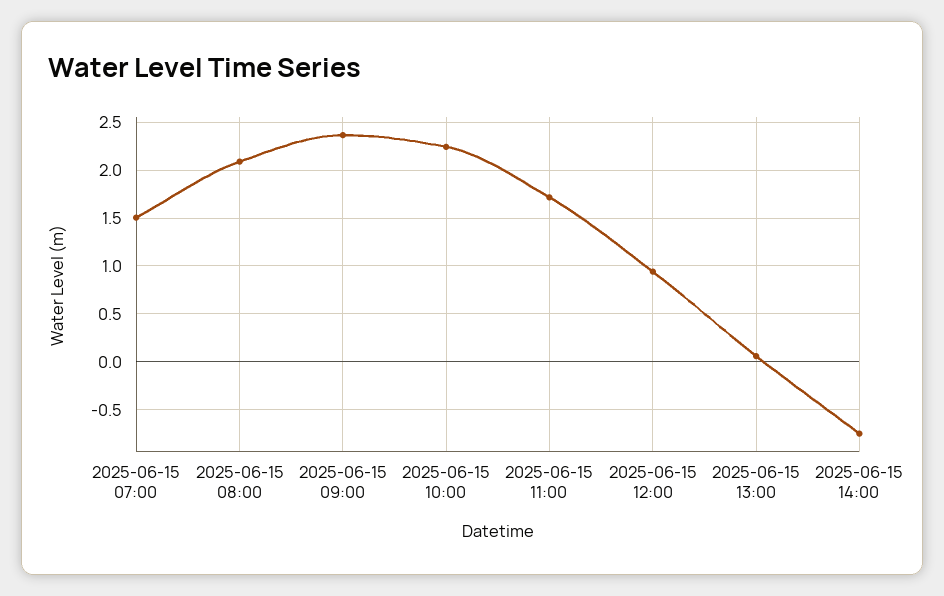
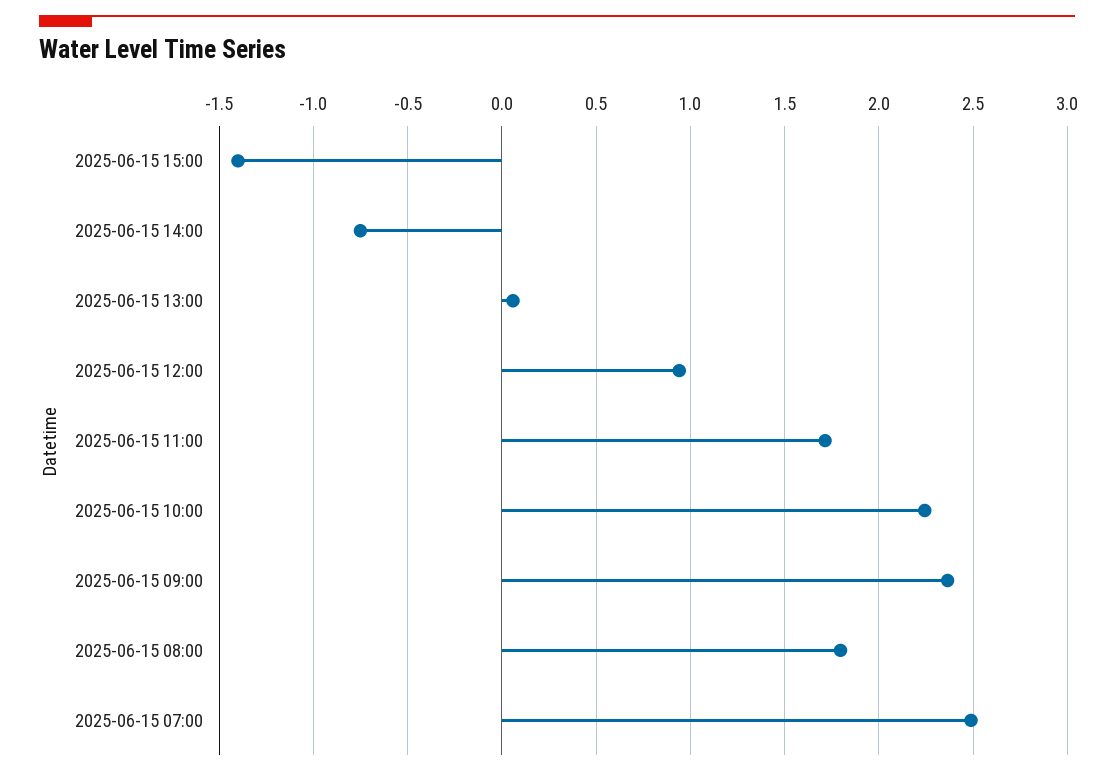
2025-06-15 07:00: 1.5 -> 2.5
2025-06-15 08:00: 2.1 -> 1.8
2025-06-15 15:00: none -> -1.4

